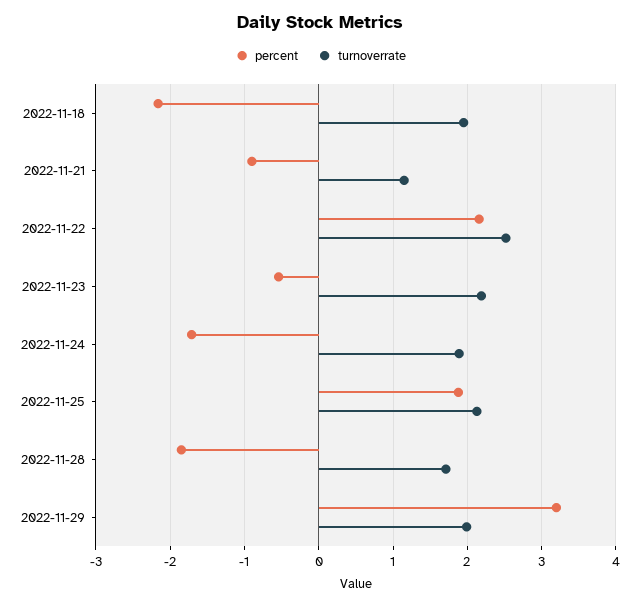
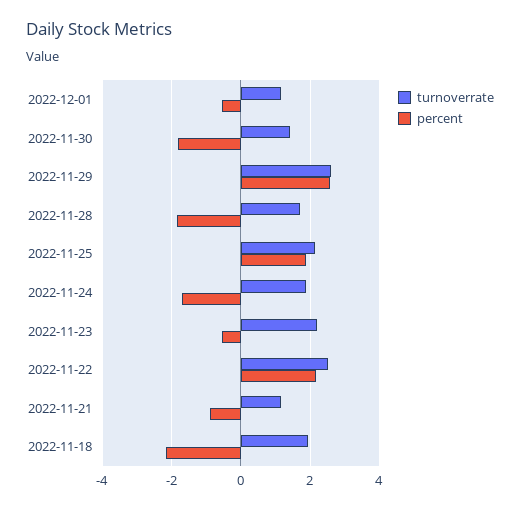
percent, 2022-11-29: 3.2 -> 2.6
turnoverrate, 2022-11-29: 2 -> 2.6
turnoverrate, 2022-12-01: none -> 1.2
percent, 2022-12-01: none -> -0.6
turnoverrate, 2022-11-30: none -> 1.4
percent, 2022-11-30: none -> -1.8

